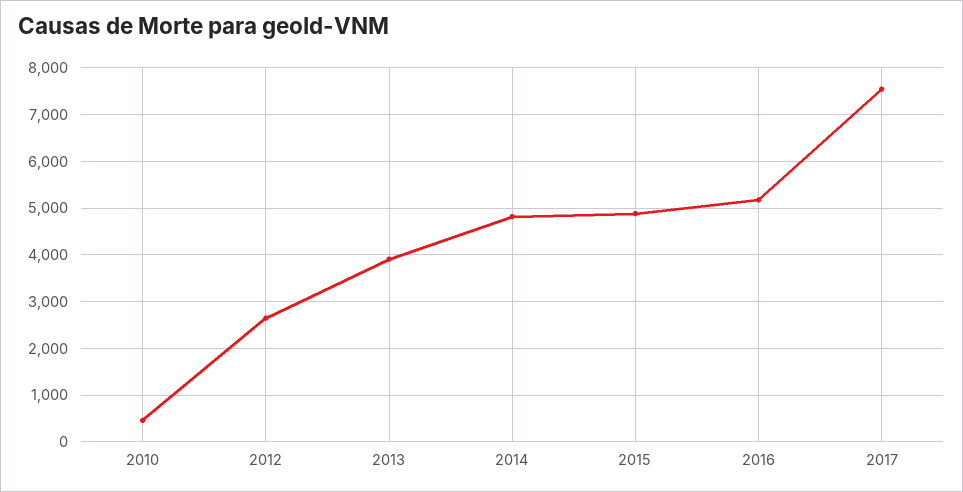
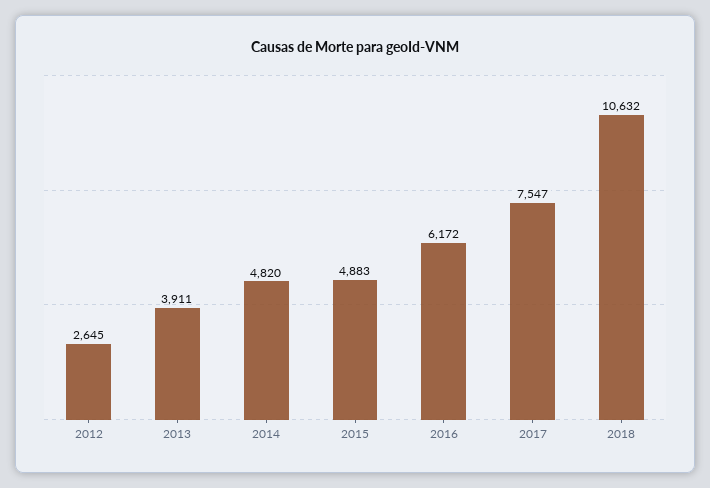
2010: 400 -> none
2016: 5200 -> 6172
2018: none -> 10632

